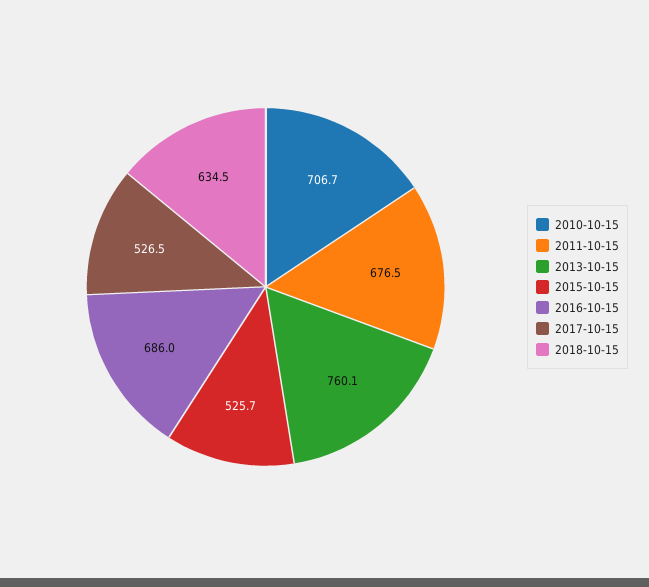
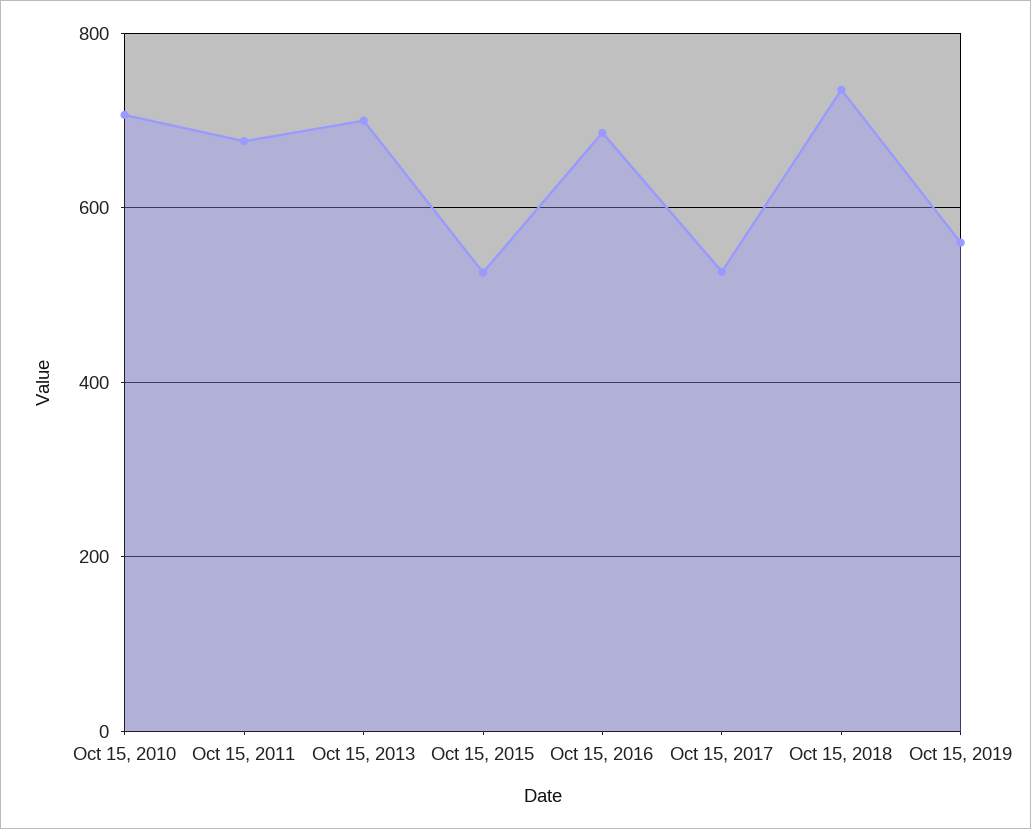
2013-10-15: 760.1 -> 700
2018-10-15: 634.5 -> 740
Oct 15, 2019: none -> 560

